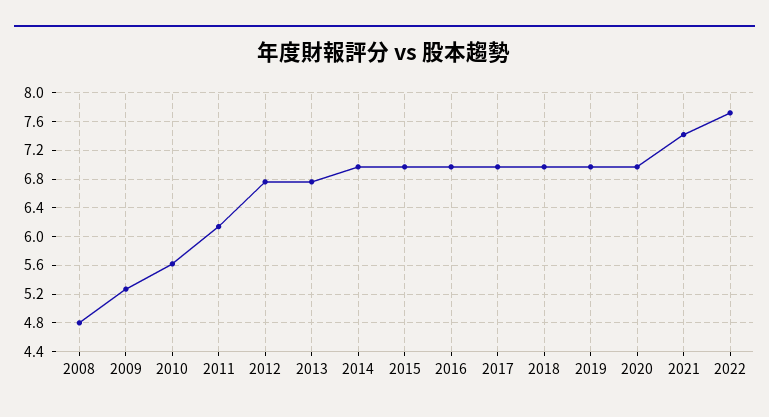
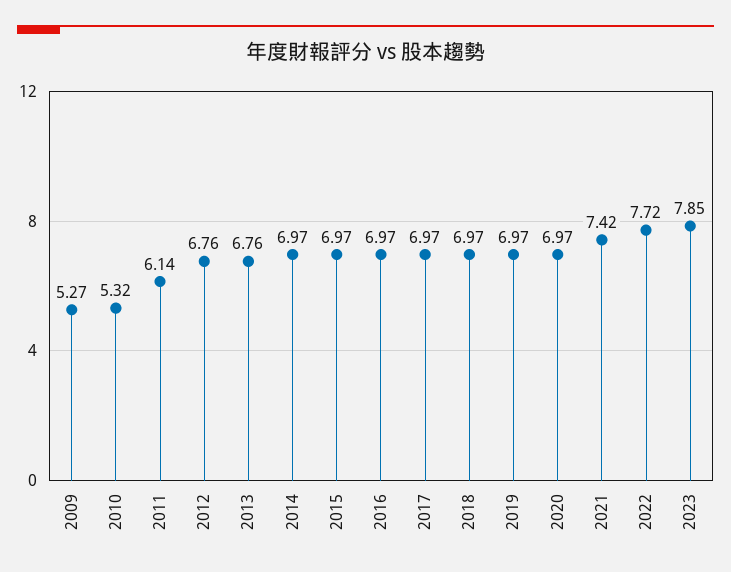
2008: 4.8 -> none
2010: 5.6 -> 5.32
2023: none -> 7.85

